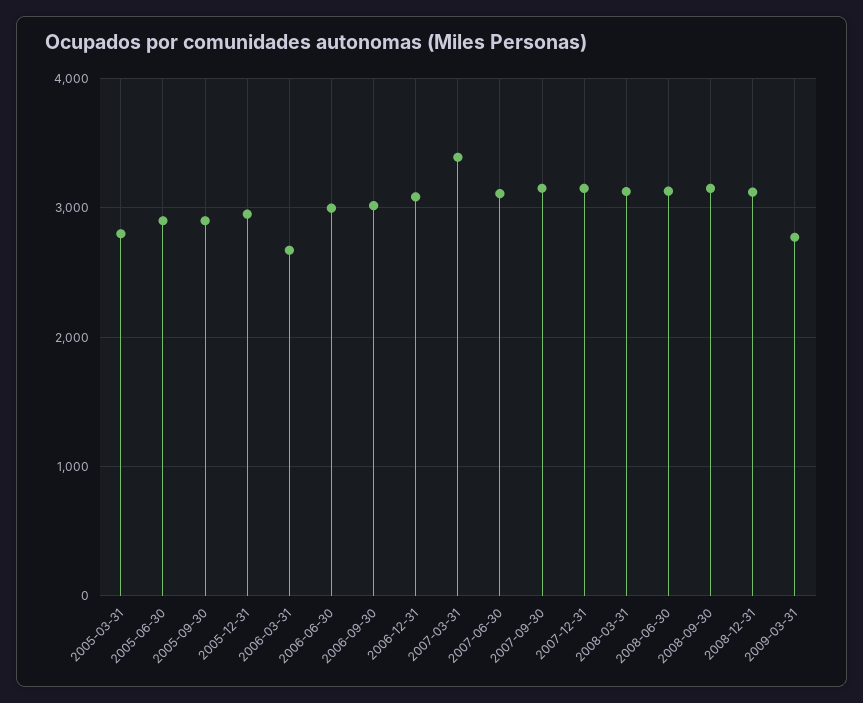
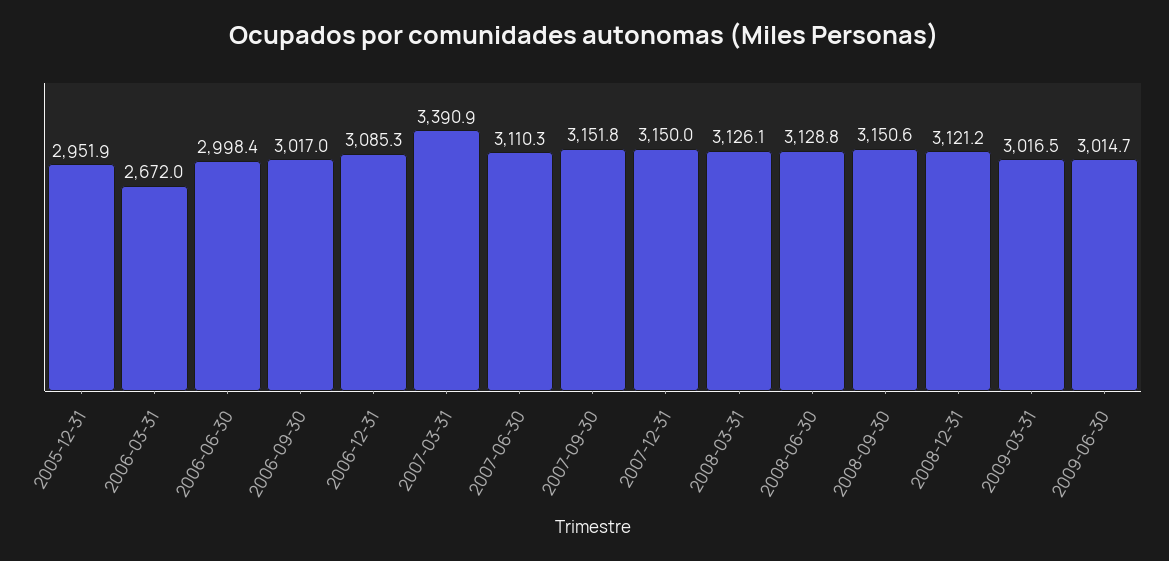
2005-03-31: 2800 -> none
2005-06-30: 2900 -> none
2005-09-30: 2900 -> none
2009-03-31: 2800 -> 3016.5
2009-06-30: none -> 3014.7

